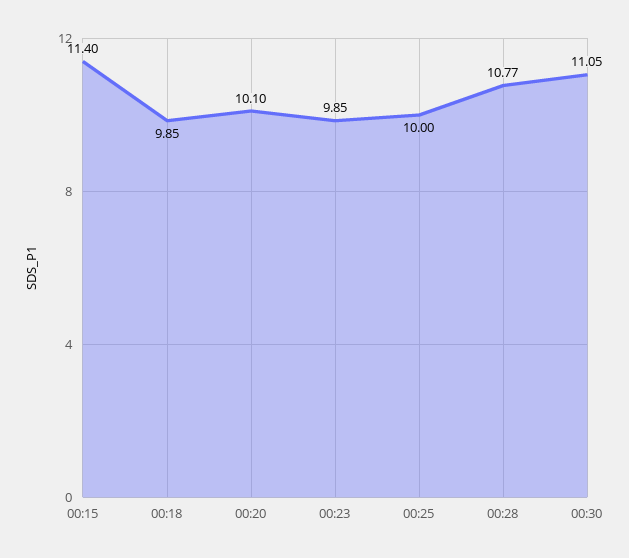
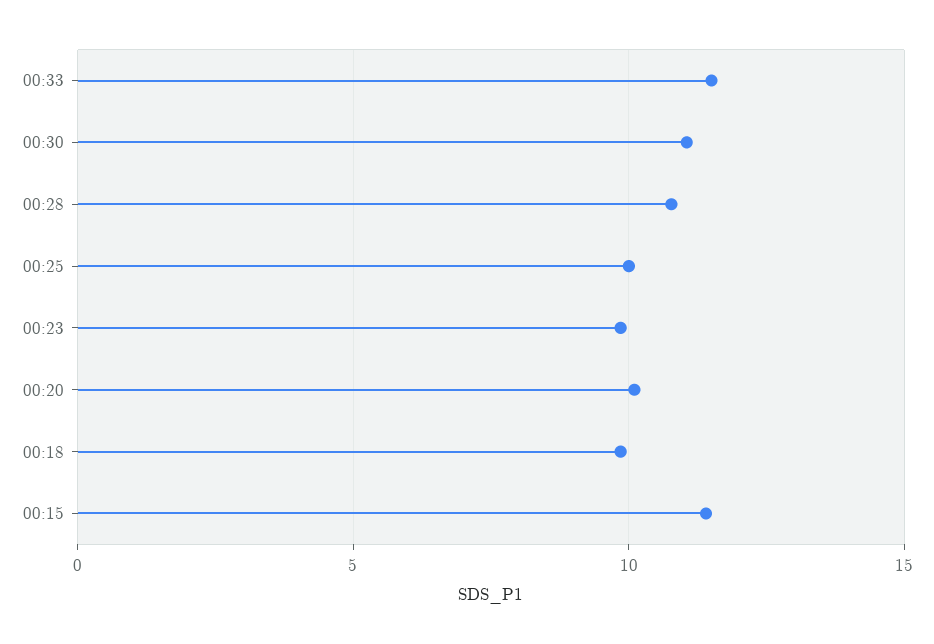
00:33: none -> 11.5

